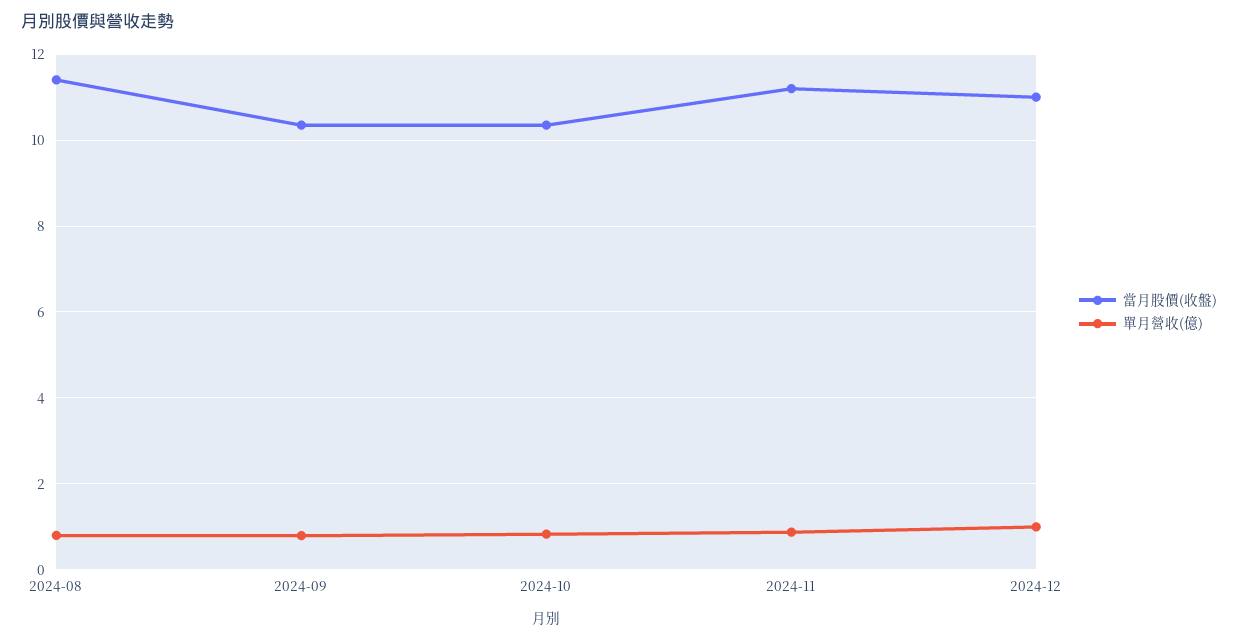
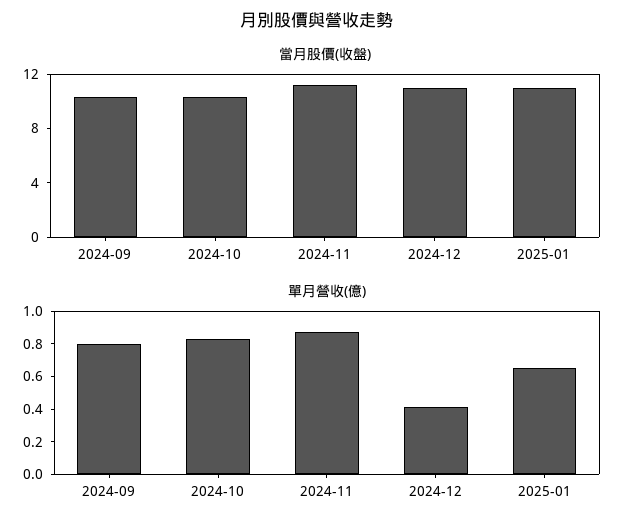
當月股價(收盤), 2024-08: 11.4 -> none
單月營收(億), 2024-08: 0.8 -> none
單月營收(億), 2024-12: 1 -> 0.4
當月股價(收盤), 2025-01: none -> 11
單月營收(億), 2025-01: none -> 0.65

